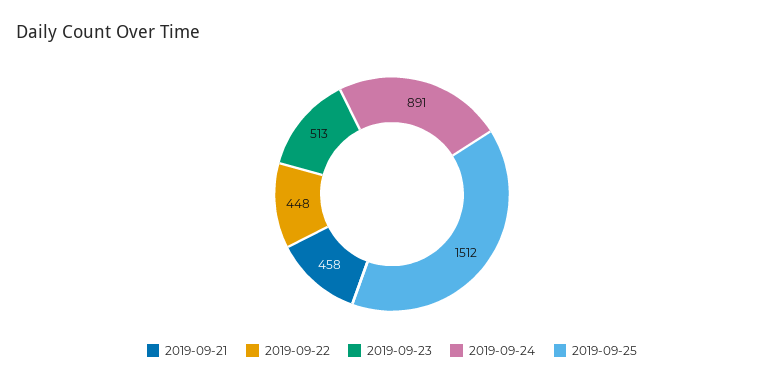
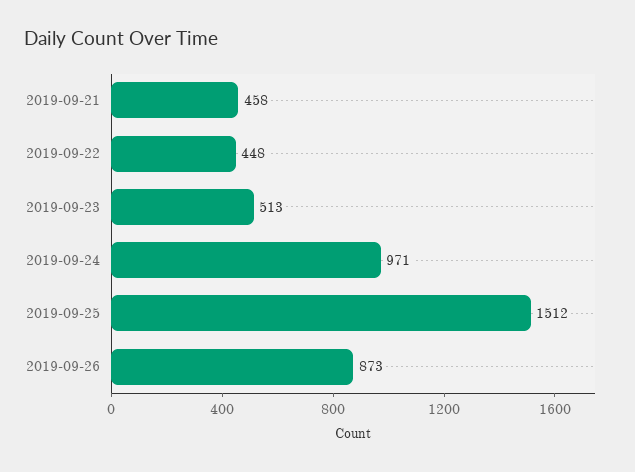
2019-09-24: 891 -> 971
2019-09-26: none -> 873

